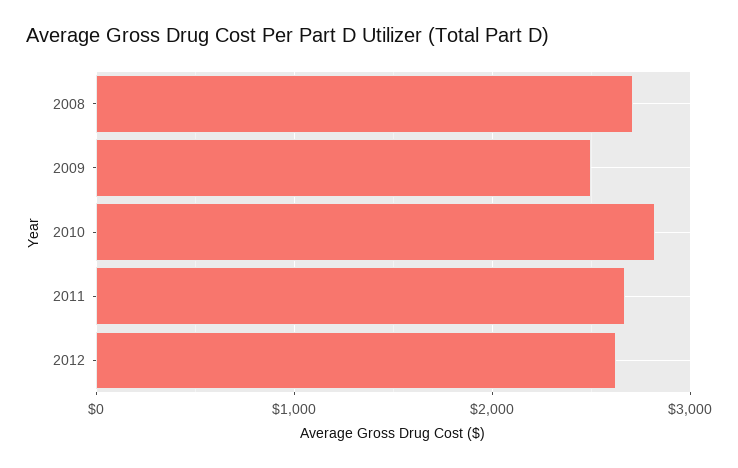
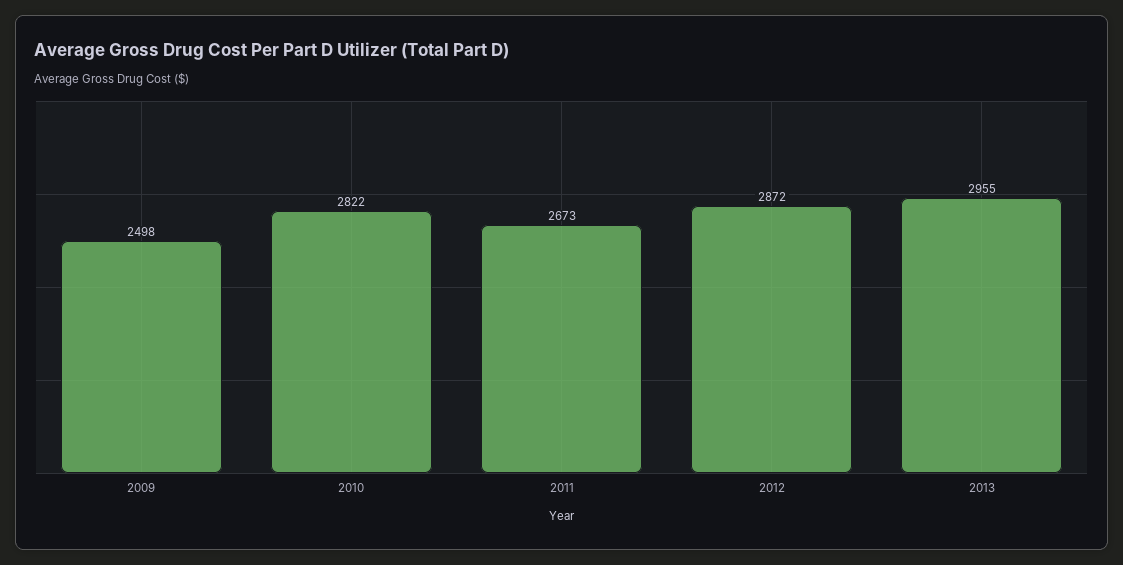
2008: 2700 -> none
2012: 2600 -> 2872
2013: none -> 2955

